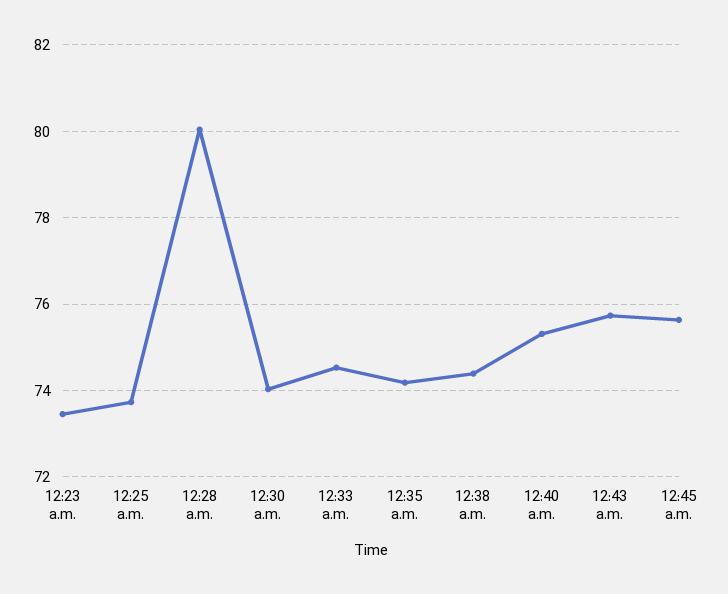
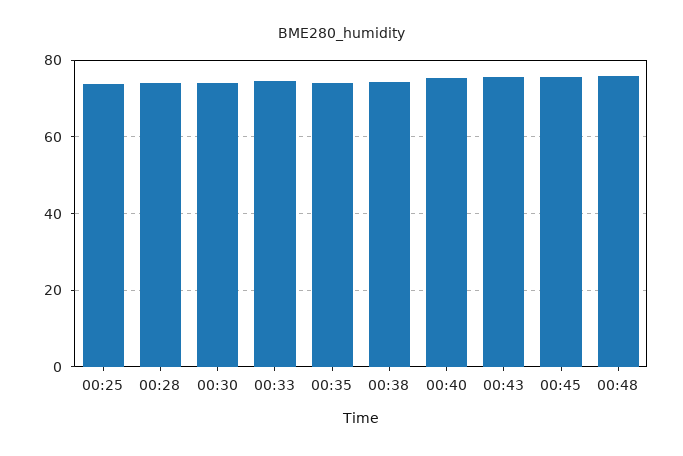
12:23 a.m.: 73.4 -> none
12:28 a.m.: 80 -> 74
00:48: none -> 76

